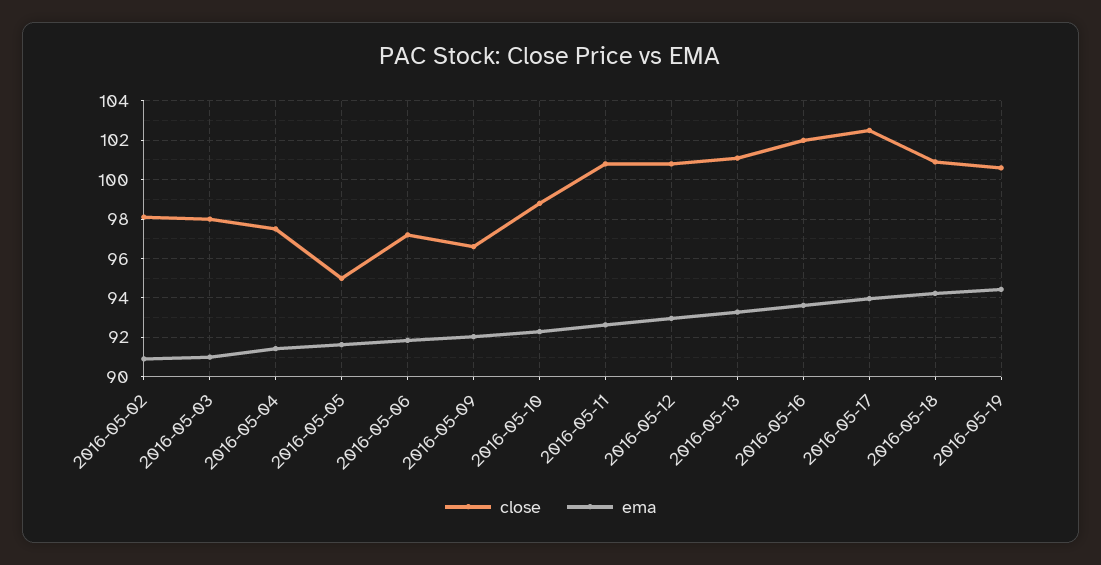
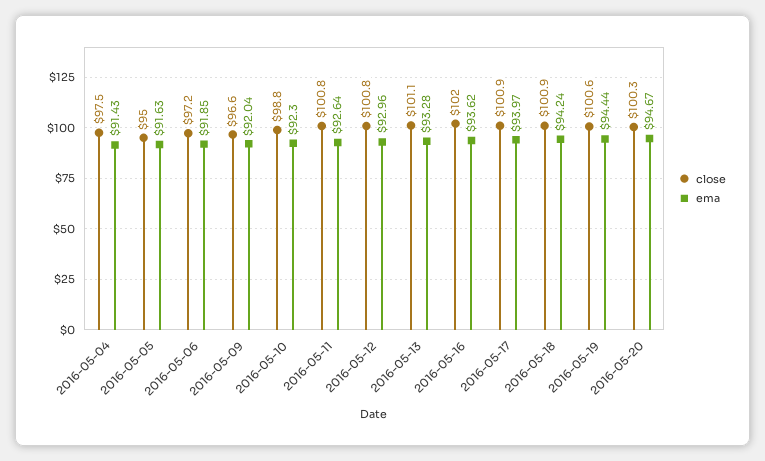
close, 2016-05-02: 98 -> none
ema, 2016-05-02: 91 -> none
close, 2016-05-03: 98 -> none
ema, 2016-05-03: 91 -> none
close, 2016-05-17: 102.5 -> 100.9
close, 2016-05-20: none -> 100.3
ema, 2016-05-20: none -> 94.67

